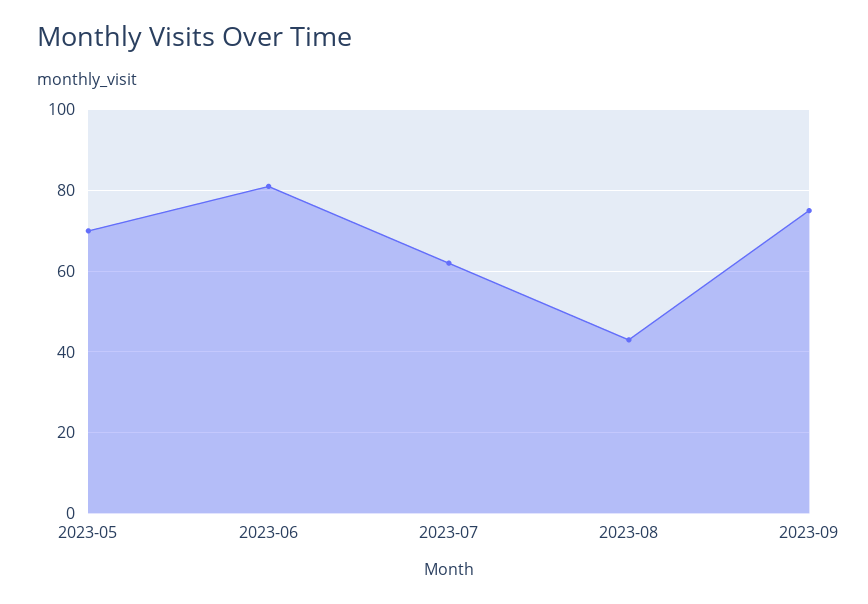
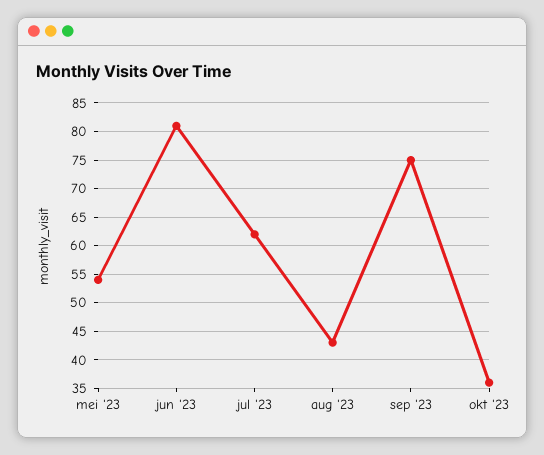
2023-05: 70 -> 55
okt '23: none -> 35

